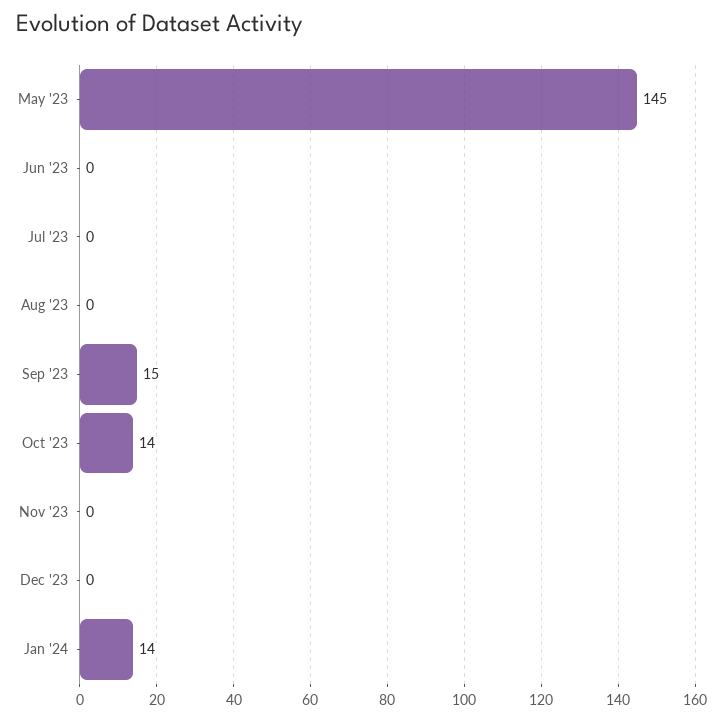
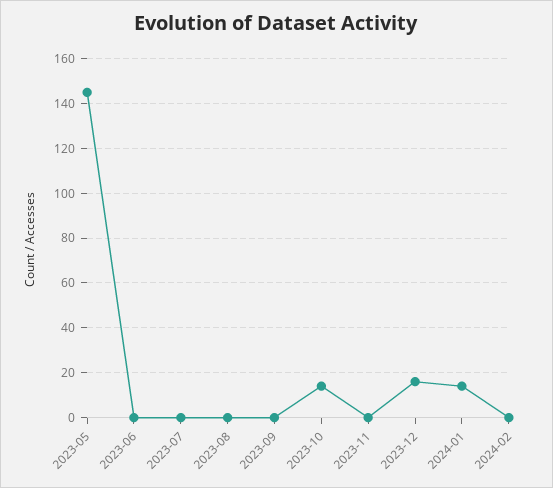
Sep '23: 15 -> 0
Dec '23: 0 -> 15
2024-02: none -> 0

